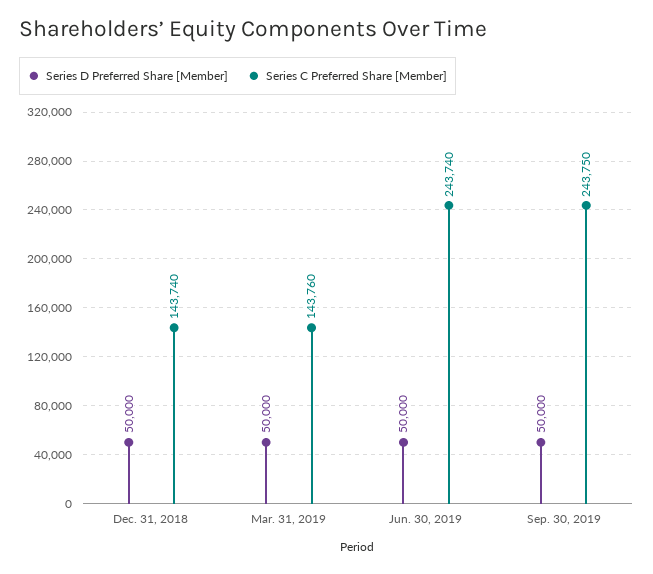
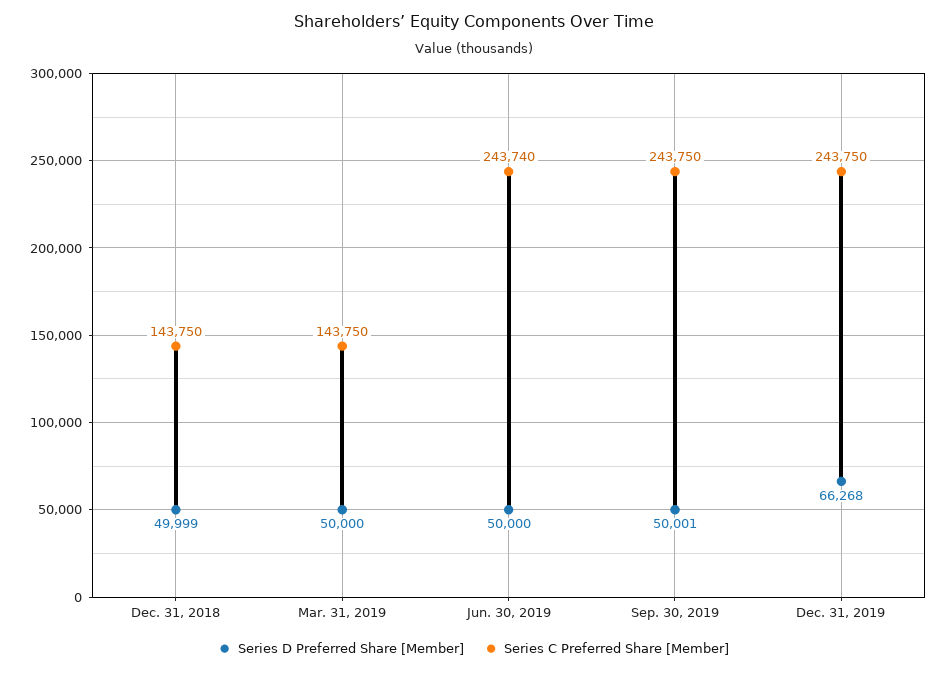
Series D Preferred Share [Member], Dec. 31, 2018: 50000 -> 49999
Series C Preferred Share [Member], Dec. 31, 2018: 143740 -> 143750
Series C Preferred Share [Member], Mar. 31, 2019: 143760 -> 143750
Series D Preferred Share [Member], Sep. 30, 2019: 50000 -> 50001
Series D Preferred Share [Member], Dec. 31, 2019: none -> 66268
Series C Preferred Share [Member], Dec. 31, 2019: none -> 243750

